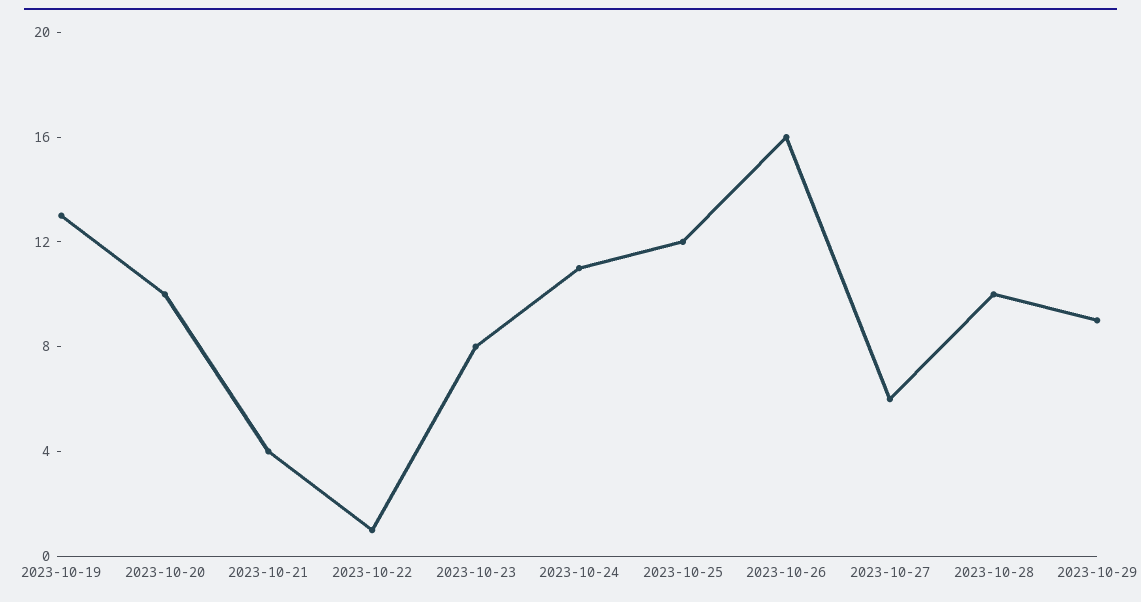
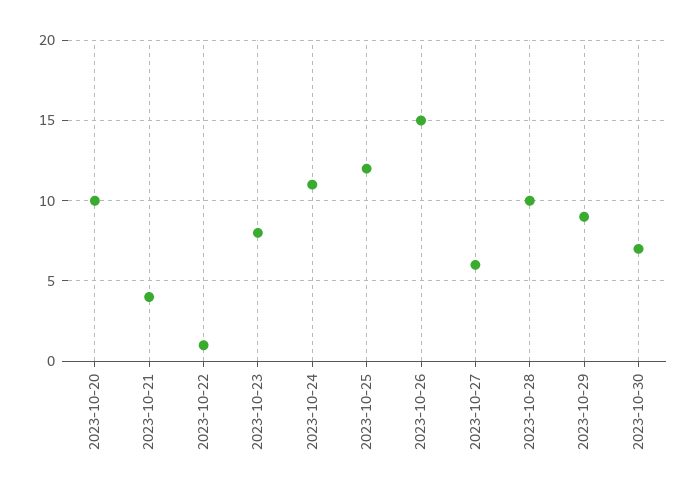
2023-10-19: 13 -> none
2023-10-26: 16 -> 15
2023-10-30: none -> 7

